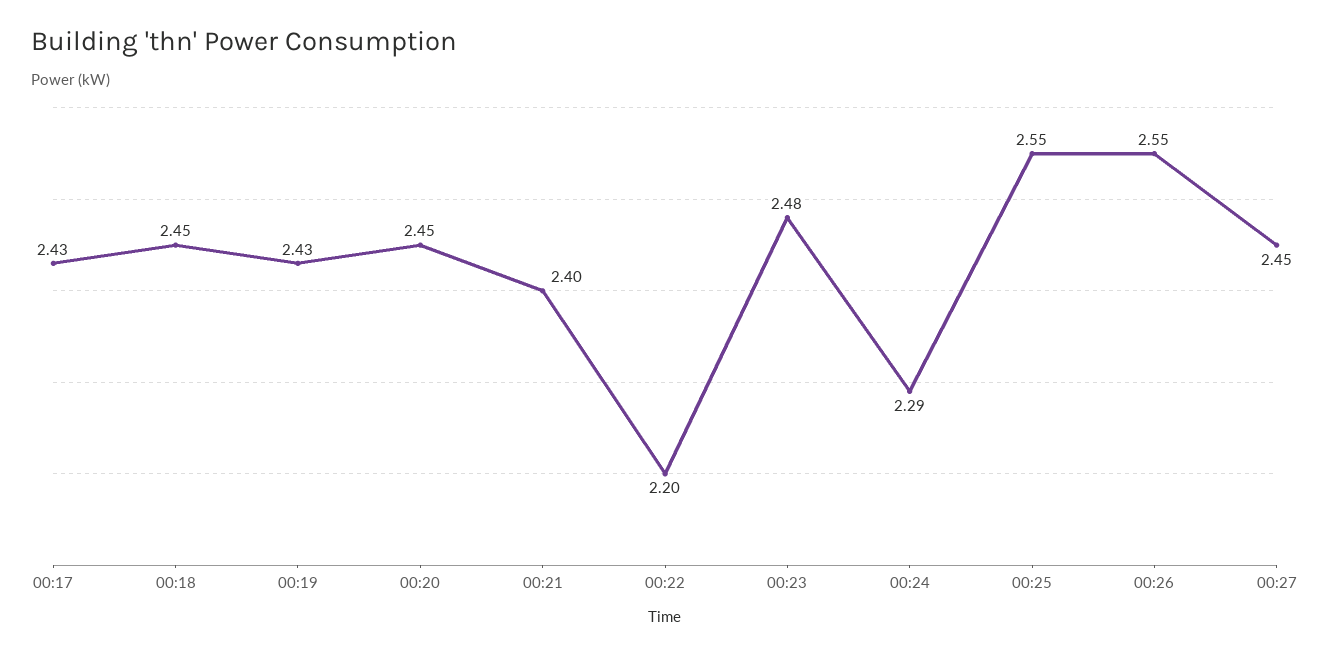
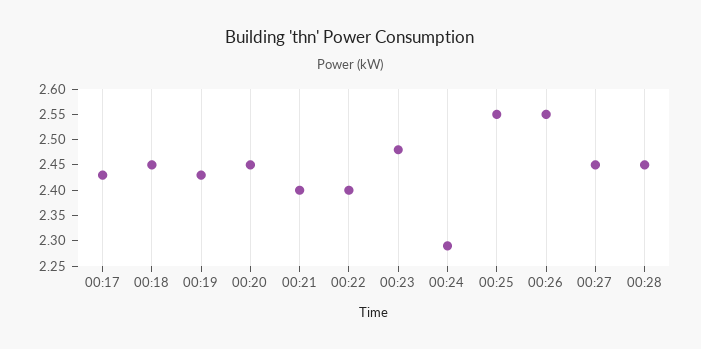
00:22: 2.2 -> 2.4
00:28: none -> 2.45

